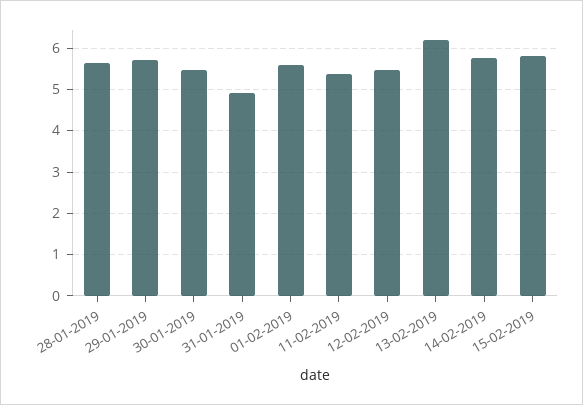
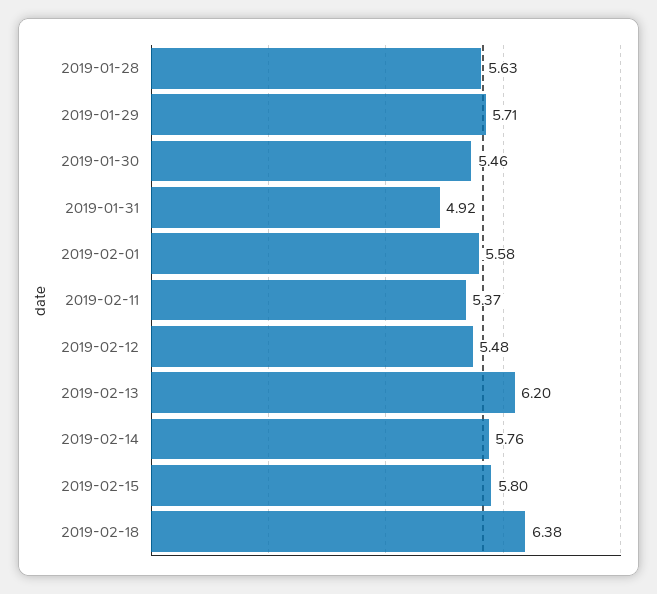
2019-02-18: none -> 6.38

